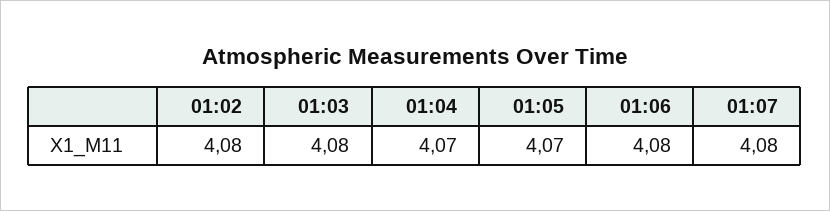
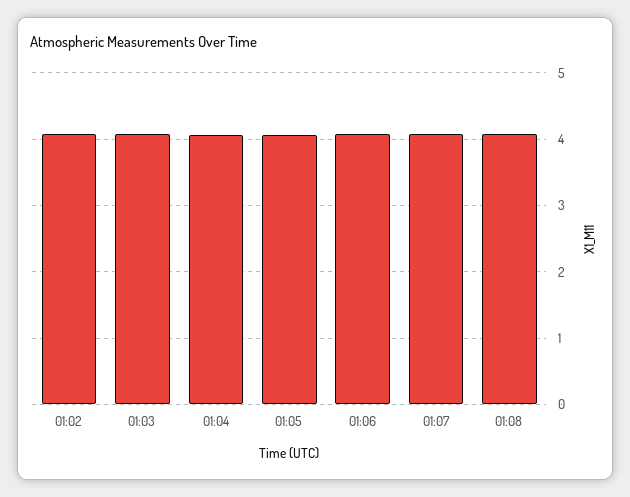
01:08: none -> 4.1

